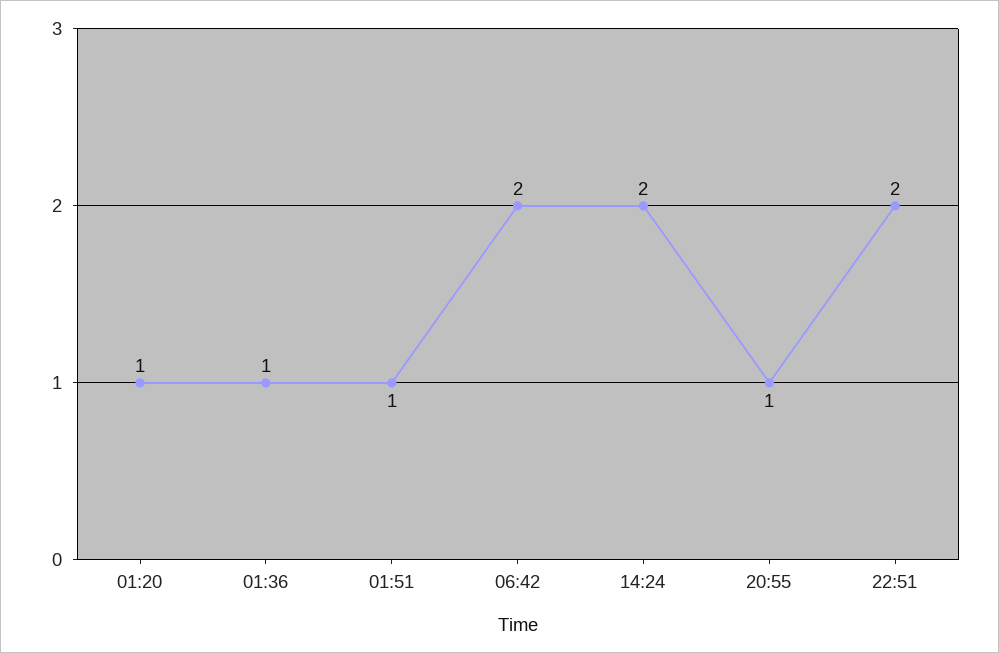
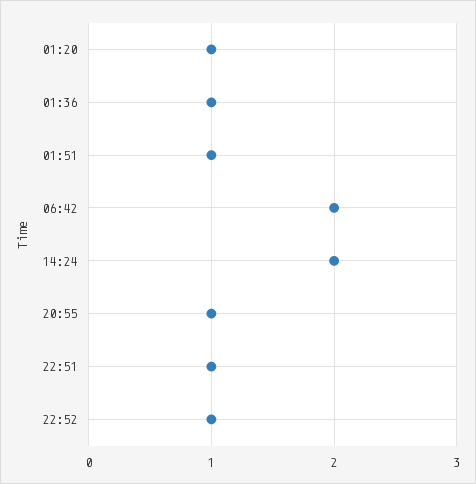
22:51: 2 -> 1
22:52: none -> 1

